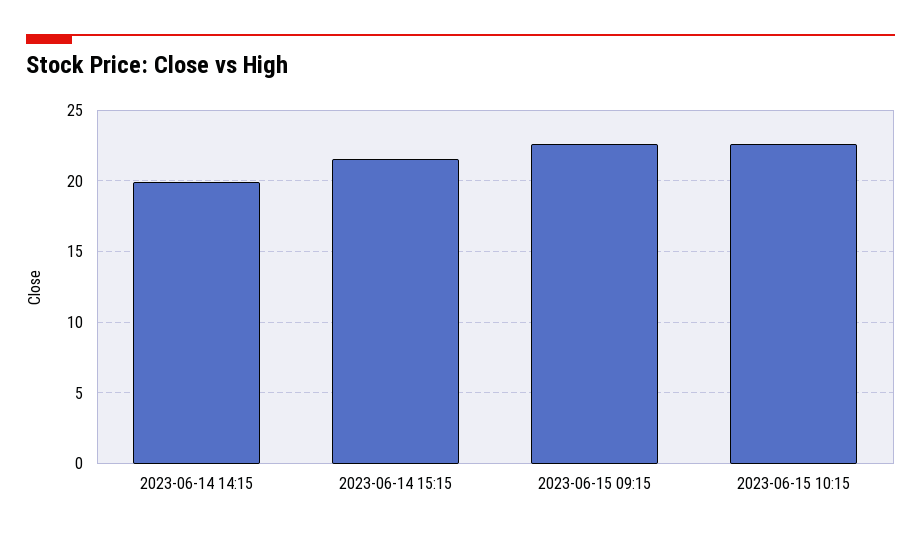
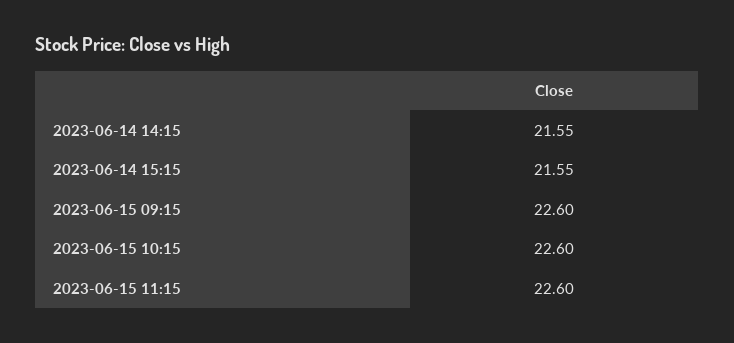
2023-06-14 14:15: 20 -> 21.55
2023-06-15 11:15: none -> 22.6

